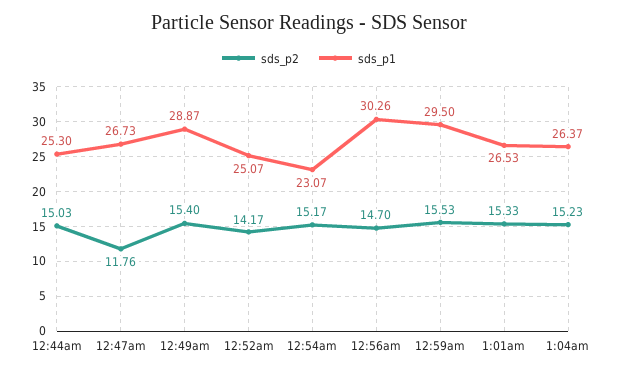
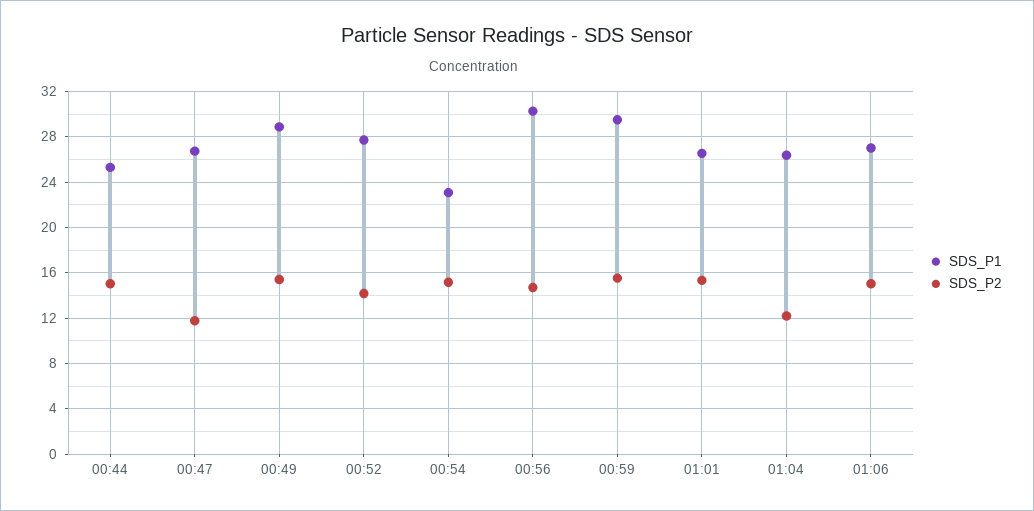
sds_p1, 12:52am: 25.07 -> 28
sds_p2, 1:04am: 15.23 -> 12
sds_p1, 01:06: none -> 27
sds_p2, 01:06: none -> 15

